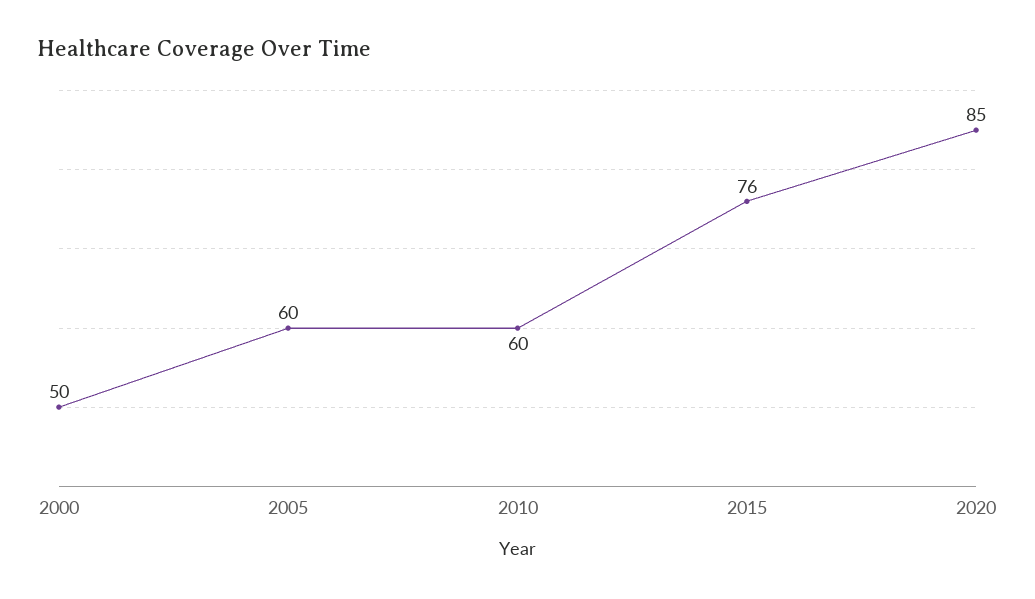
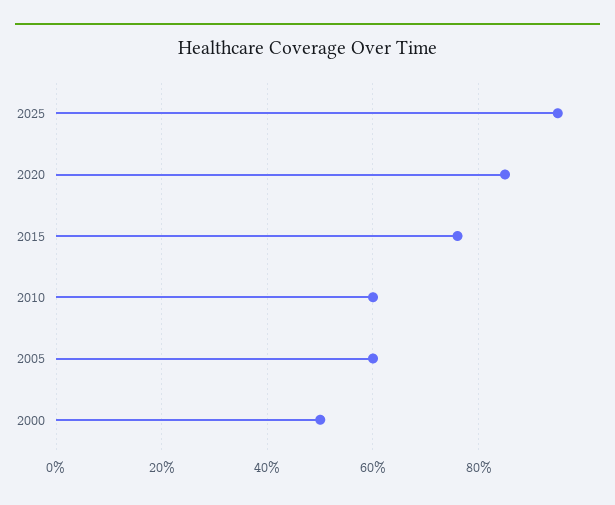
2025: none -> 95

